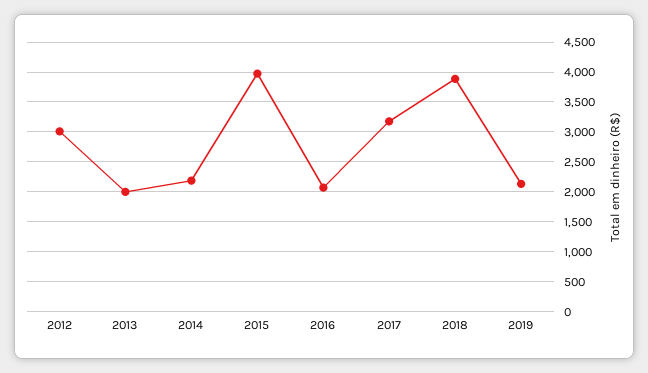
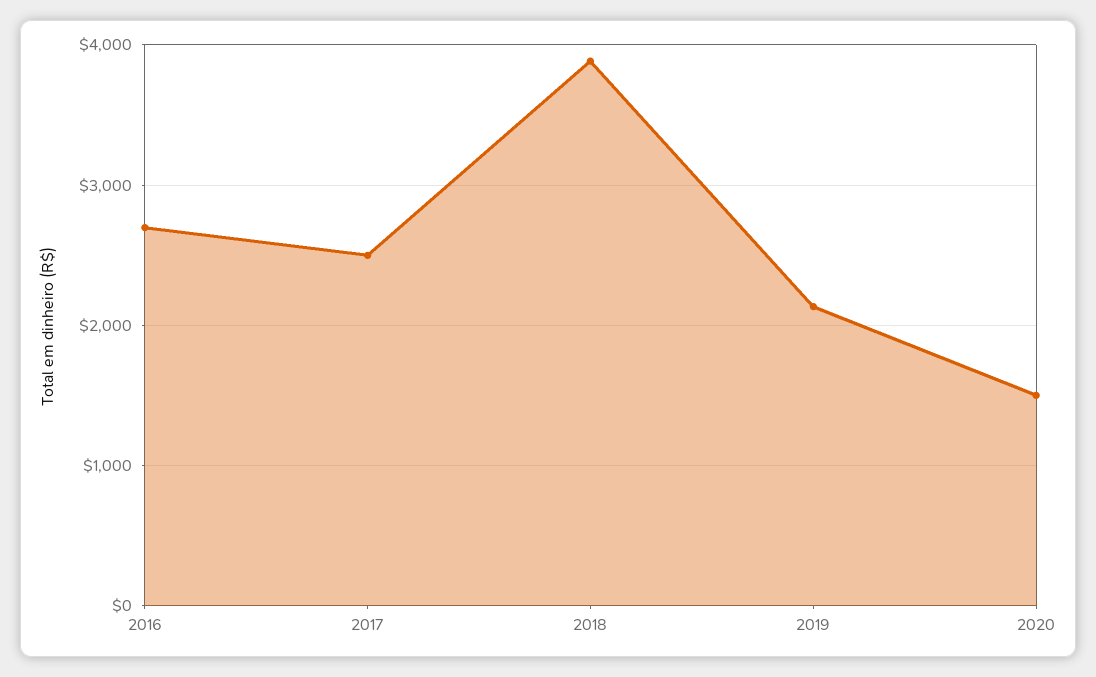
2012: 3000 -> none
2013: 2000 -> none
2014: 2250 -> none
2015: 4000 -> none
2016: 2000 -> 2700
2017: 3250 -> 2500
2020: none -> 1500

